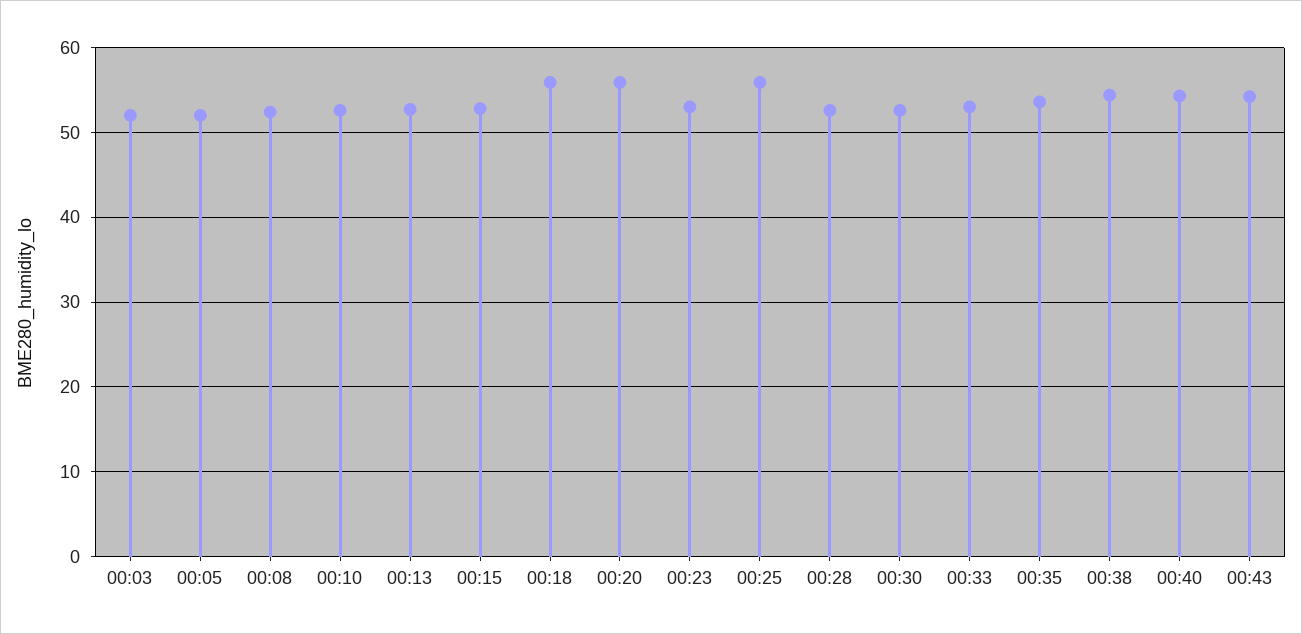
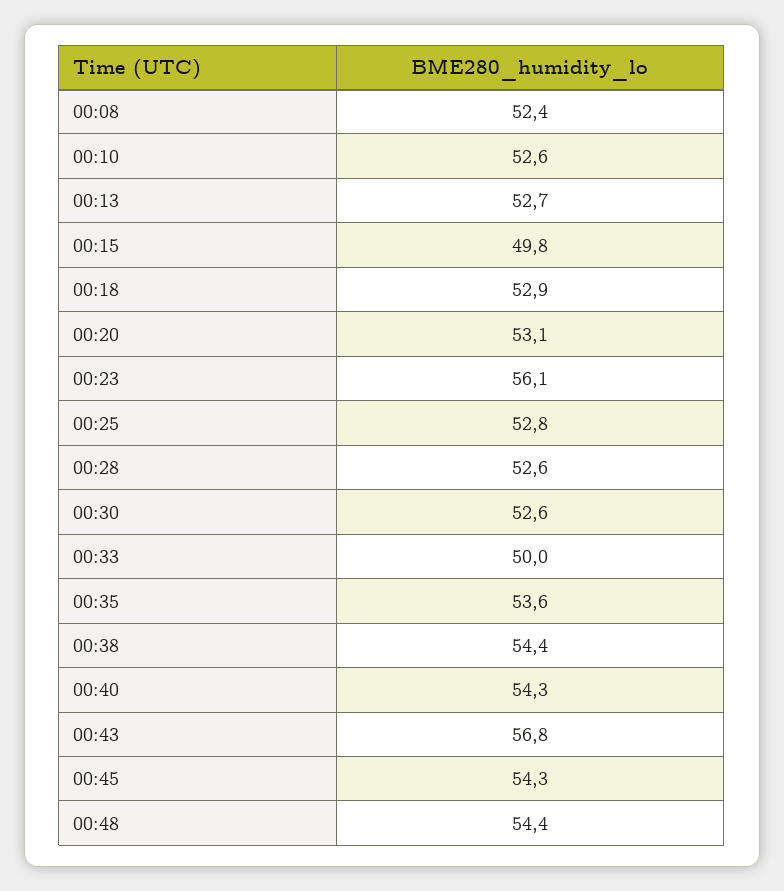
00:03: 52 -> none
00:05: 52 -> none
00:15: 53 -> 49.8
00:18: 56 -> 52.9
00:20: 56 -> 53.1
00:23: 53 -> 56.1
00:25: 56 -> 52.8
00:33: 53 -> 50
00:43: 54 -> 56.8
00:45: none -> 54.3
00:48: none -> 54.4

